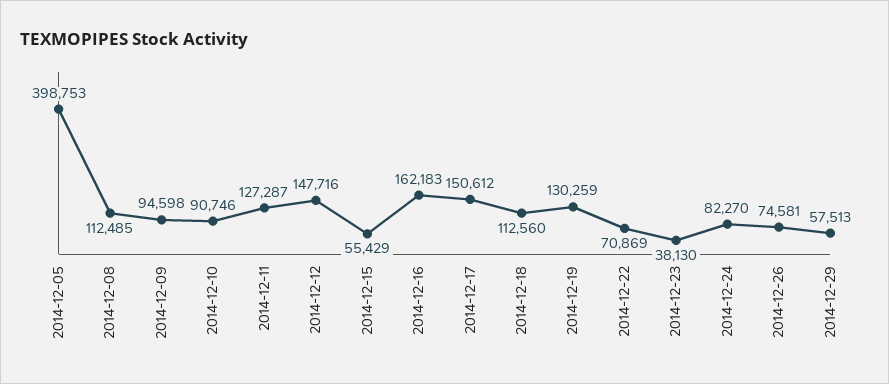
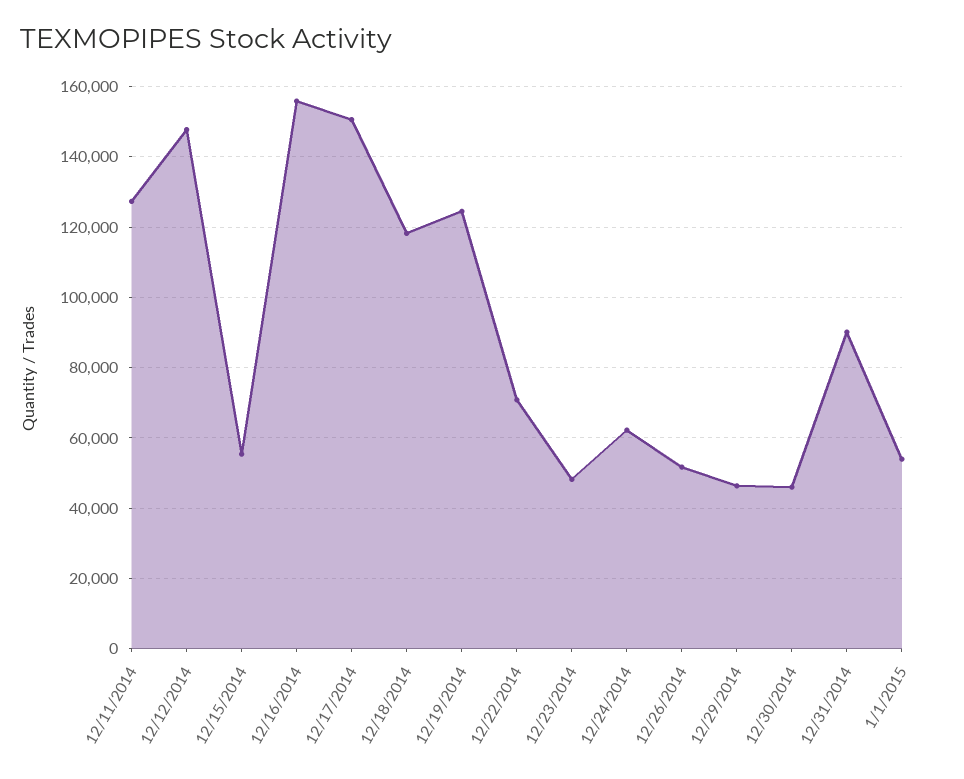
2014-12-05: 398753 -> none
2014-12-08: 112485 -> none
2014-12-09: 94598 -> none
2014-12-10: 90746 -> none
2014-12-16: 162183 -> 156000
2014-12-18: 112560 -> 118000
2014-12-19: 130259 -> 124000
2014-12-23: 38130 -> 48000
2014-12-24: 82270 -> 62000
2014-12-26: 74581 -> 52000
2014-12-29: 57513 -> 46000
12/30/2014: none -> 46000
12/31/2014: none -> 90000
1/1/2015: none -> 54000

